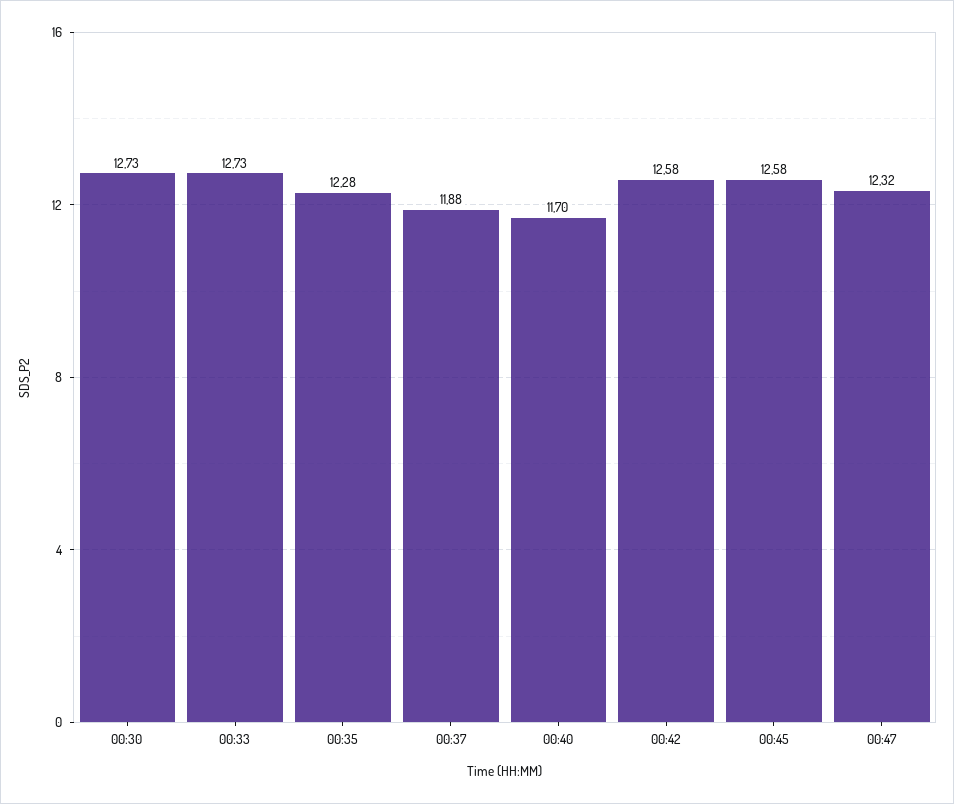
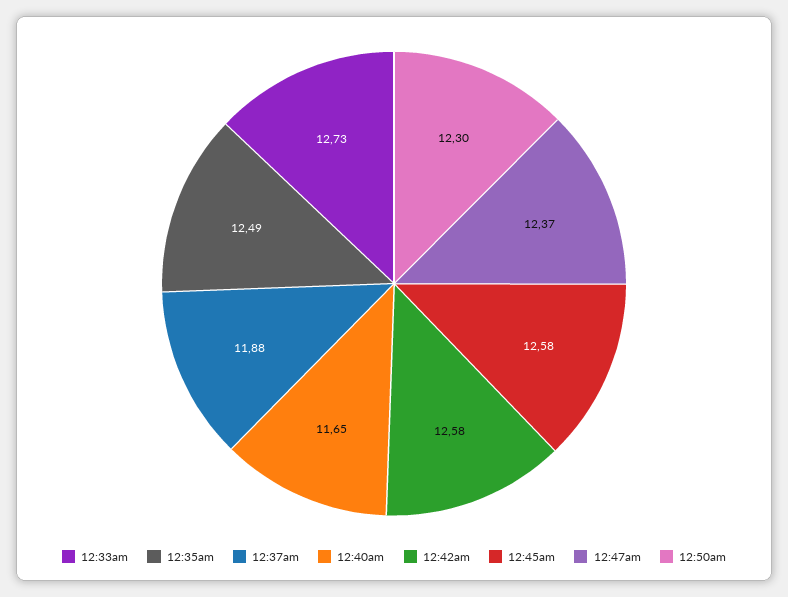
00:30: 12.73 -> none
00:35: 12.28 -> 12.49
00:40: 11.7 -> 11.65
00:47: 12.32 -> 12.37
12:50am: none -> 12.3

